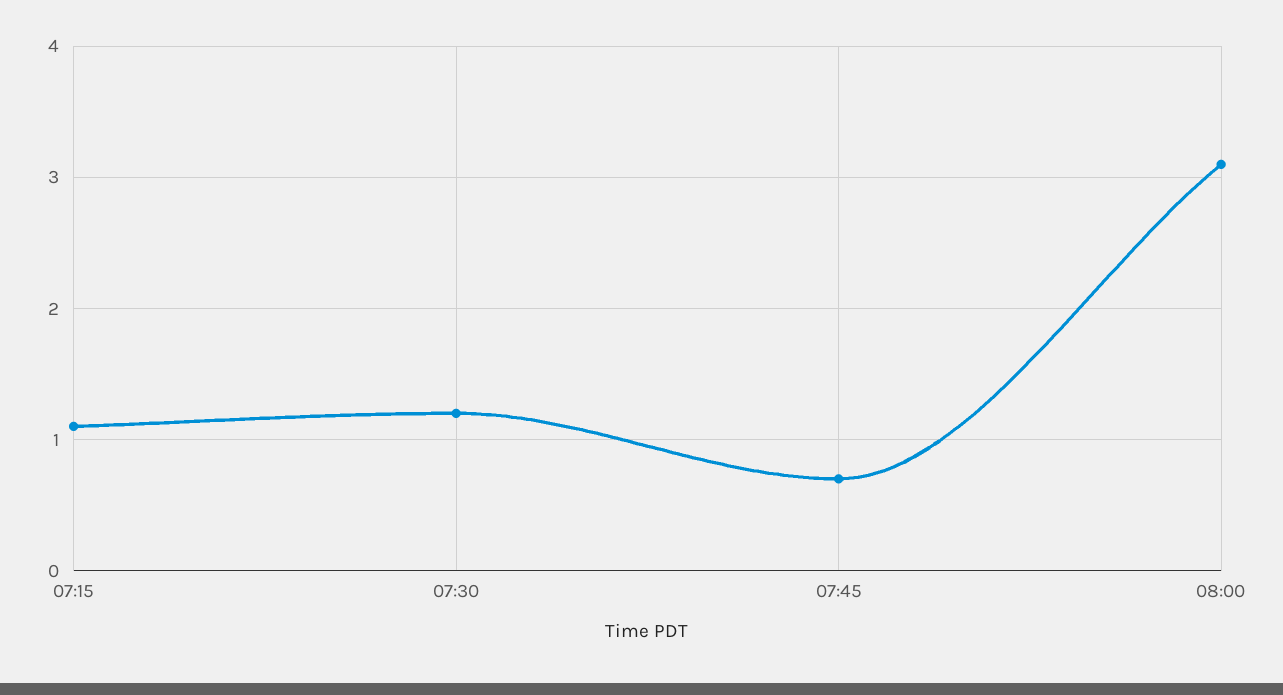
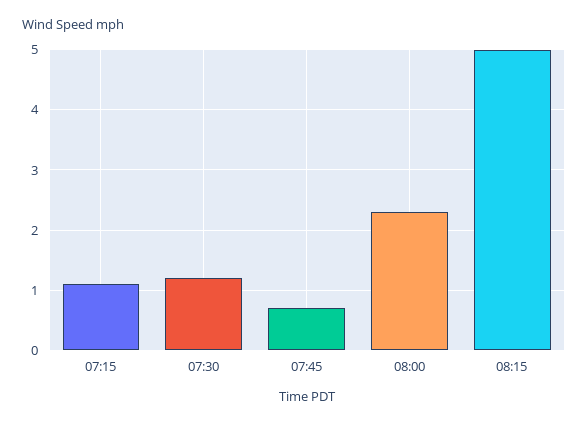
08:00: 3.1 -> 2.3
08:15: none -> 5

